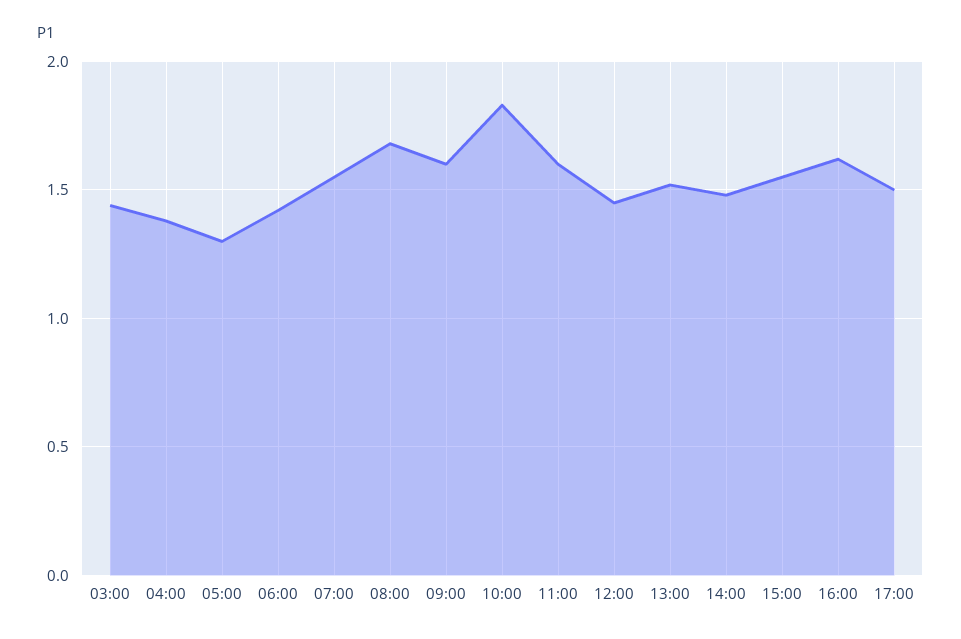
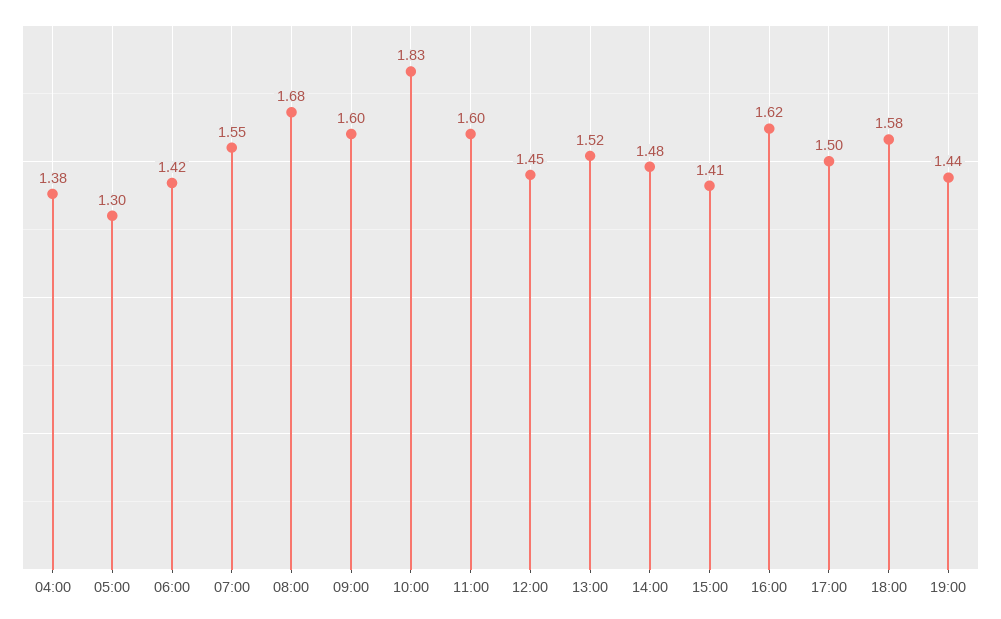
03:00: 1.45 -> none
15:00: 1.55 -> 1.41
18:00: none -> 1.58
19:00: none -> 1.44

